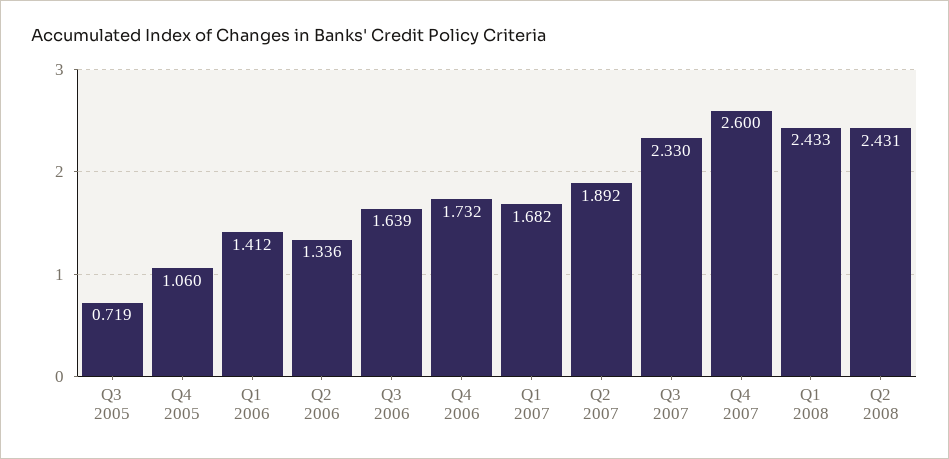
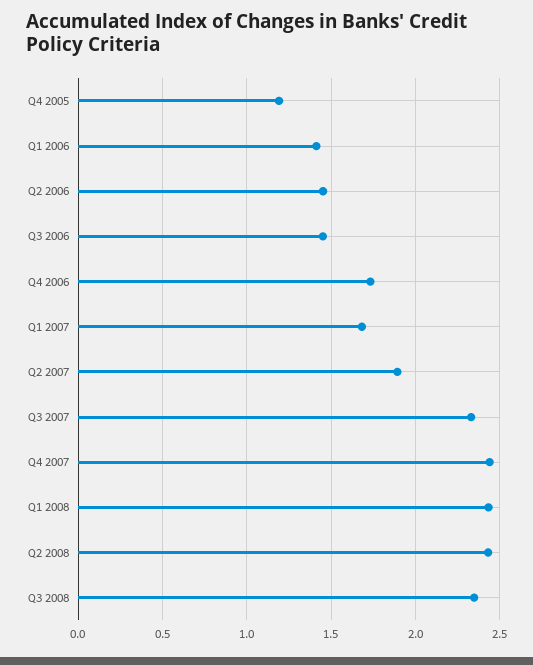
Q3 2005: 0.719 -> none
Q4 2005: 1.06 -> 1.2
Q2 2006: 1.336 -> 1.45
Q3 2006: 1.639 -> 1.45
Q4 2007: 2.6 -> 2.45
Q3 2008: none -> 2.35

